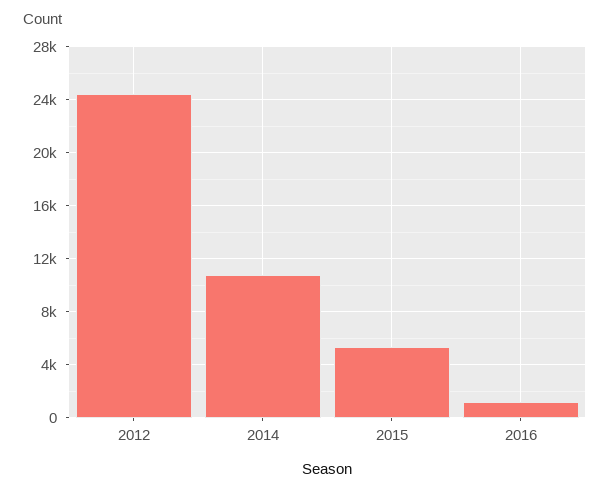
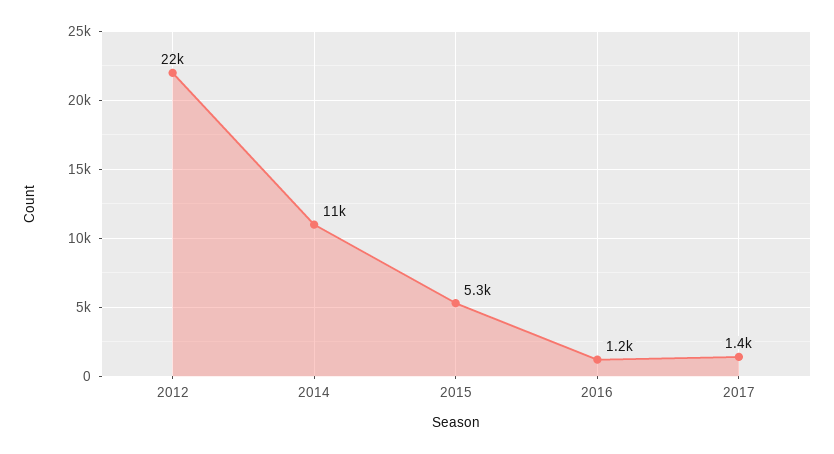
2012: 24500 -> 22000
2017: none -> 1400

